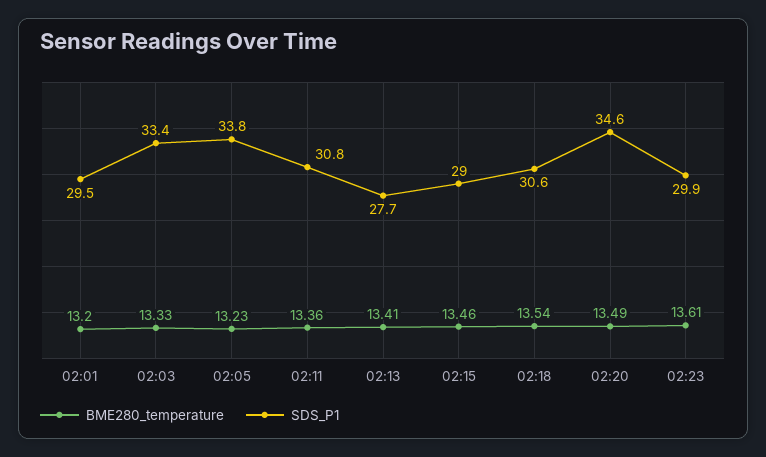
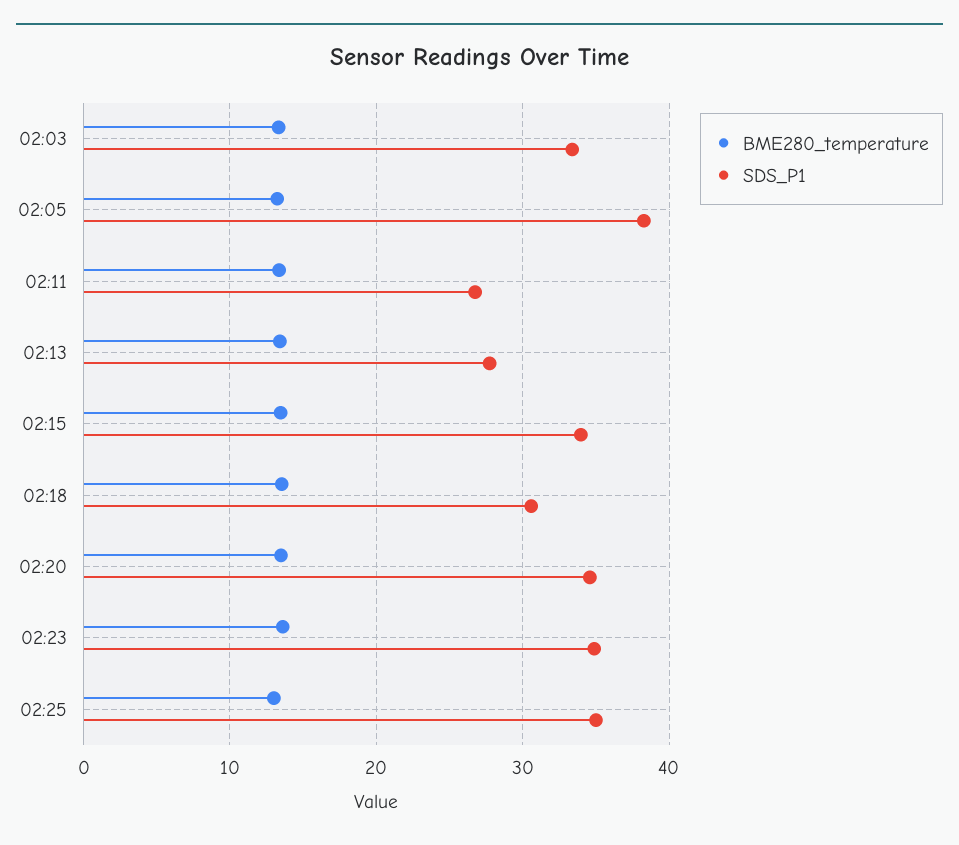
BME280_temperature, 02:01: 13.2 -> none
SDS_P1, 02:01: 29.5 -> none
SDS_P1, 02:05: 33.8 -> 38
SDS_P1, 02:11: 30.8 -> 27
SDS_P1, 02:15: 29 -> 34
SDS_P1, 02:23: 29.9 -> 35
BME280_temperature, 02:25: none -> 13
SDS_P1, 02:25: none -> 35

